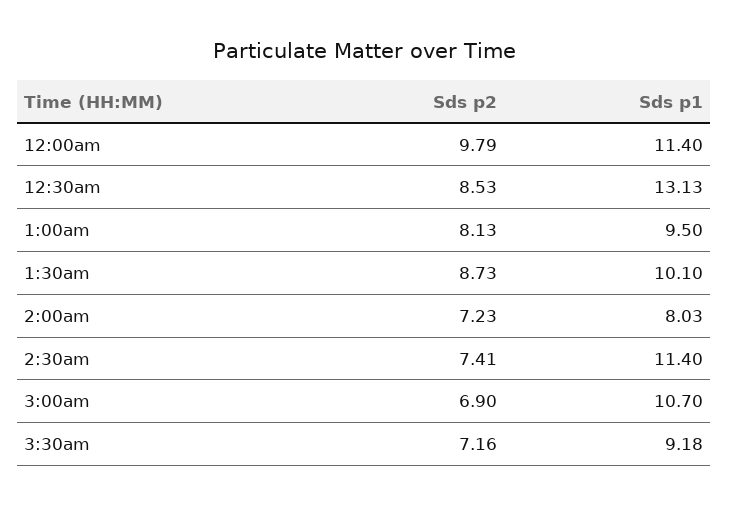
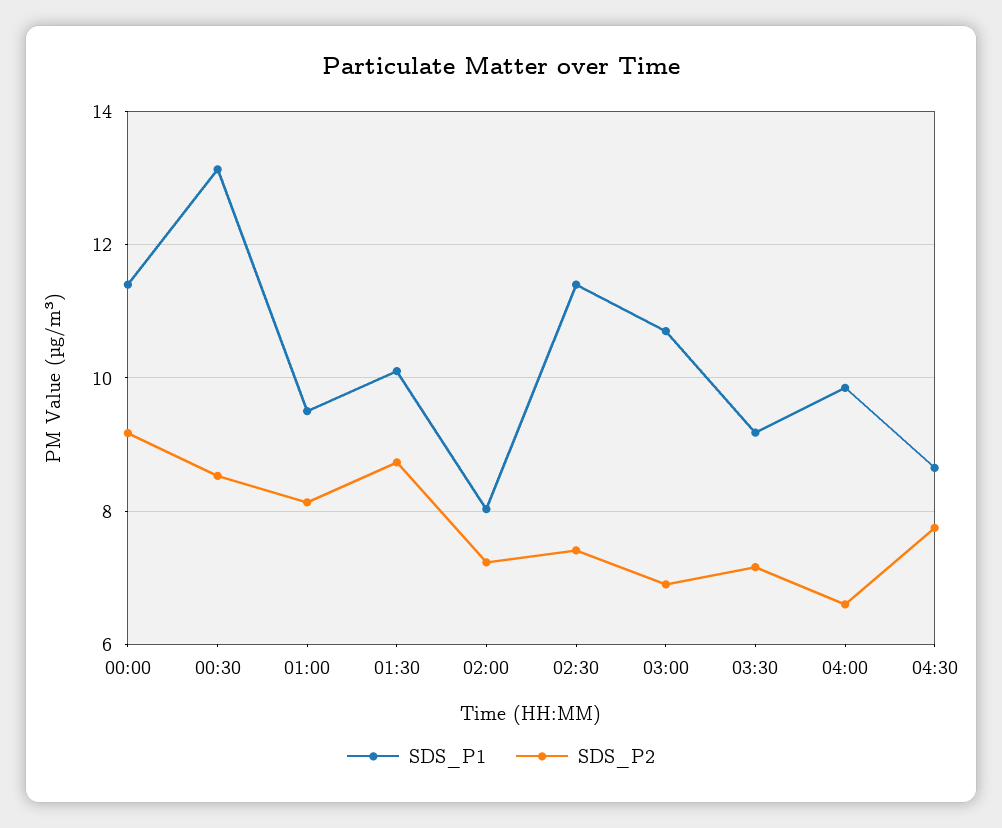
Sds p2, 12:00am: 9.79 -> 9.2
Sds p1, 04:00: none -> 9.8
Sds p2, 04:00: none -> 6.6
Sds p1, 04:30: none -> 8.6
Sds p2, 04:30: none -> 7.8

